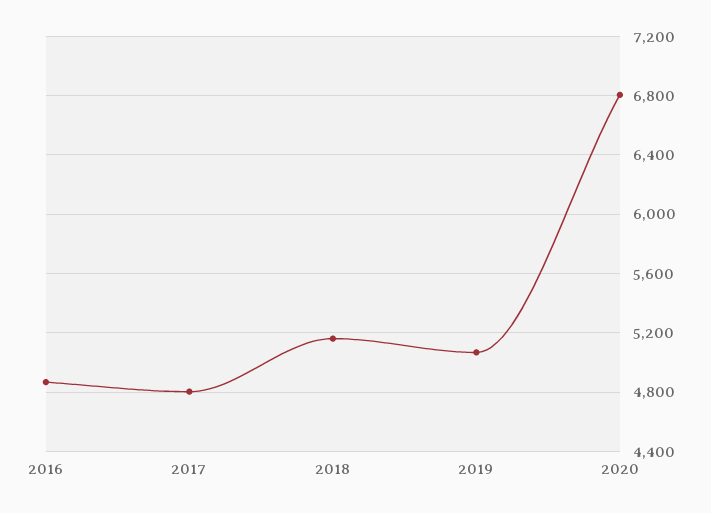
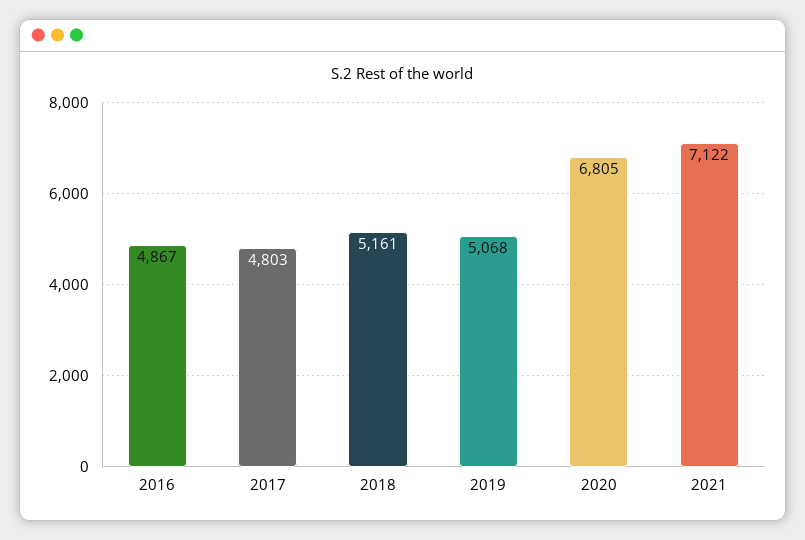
2021: none -> 7122

